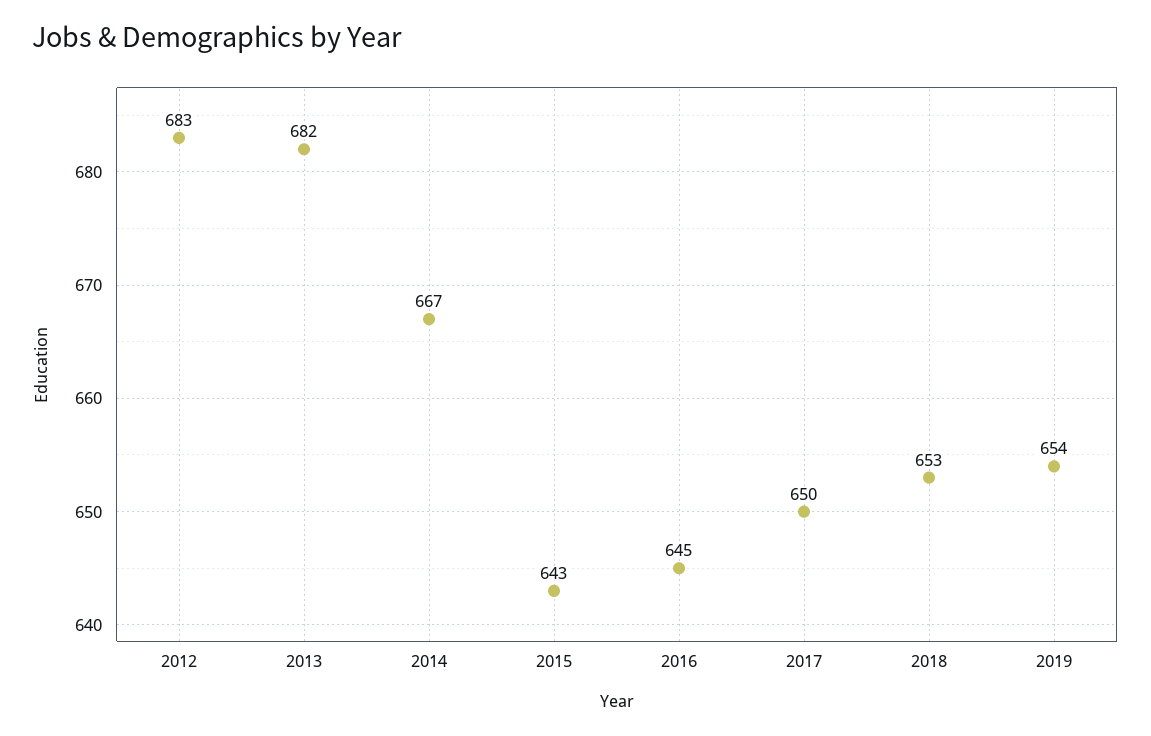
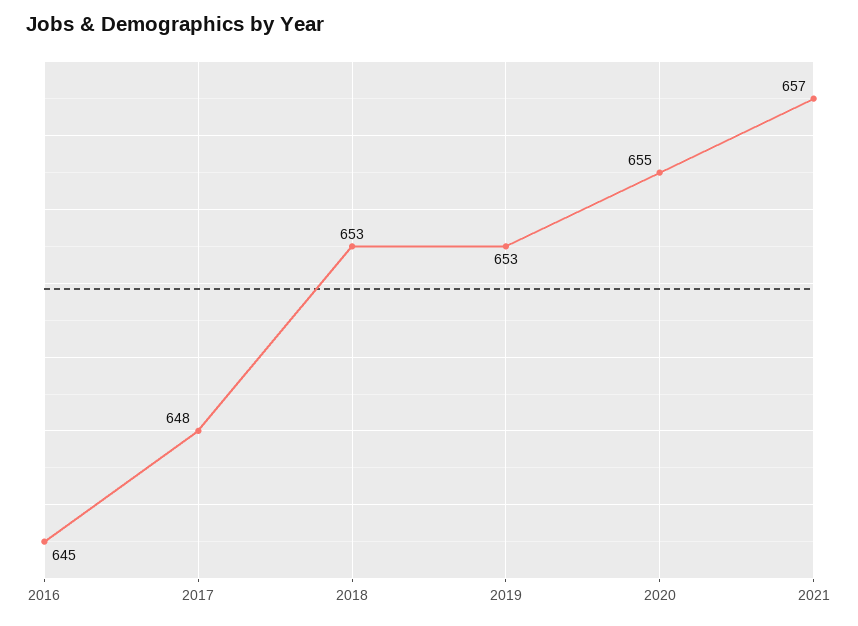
2012: 683 -> none
2013: 682 -> none
2014: 667 -> none
2015: 643 -> none
2017: 650 -> 648
2019: 654 -> 653
2020: none -> 655
2021: none -> 657

